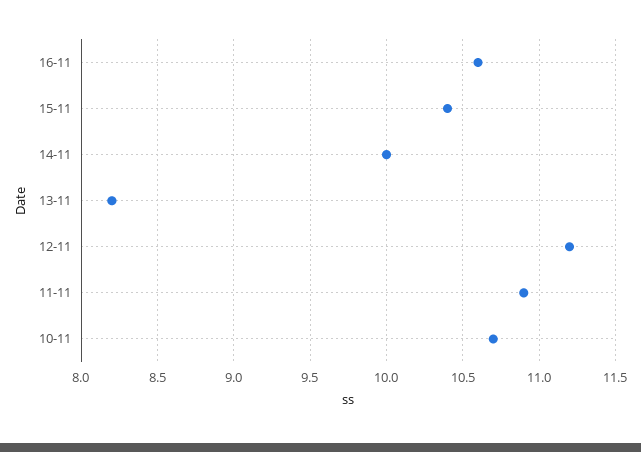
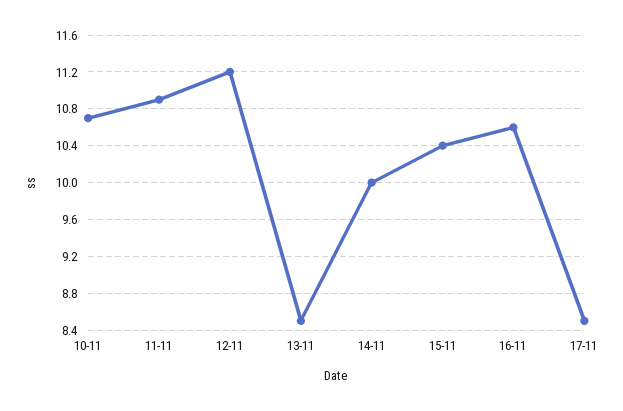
13-11: 8.2 -> 8.5
17-11: none -> 8.5

